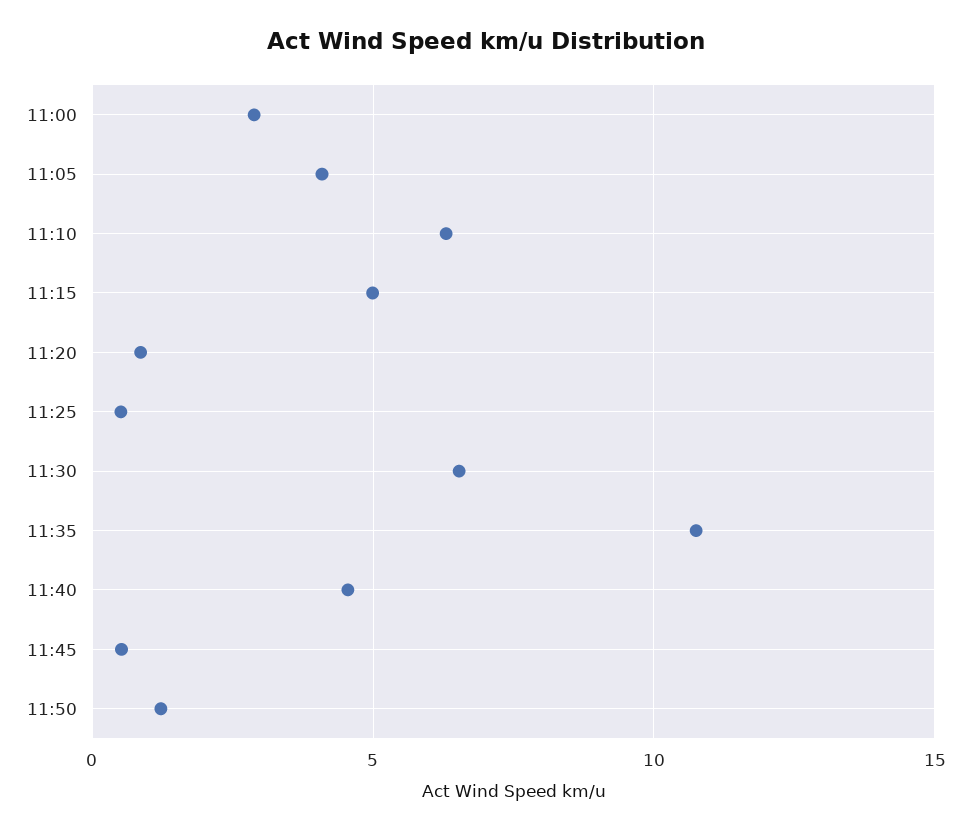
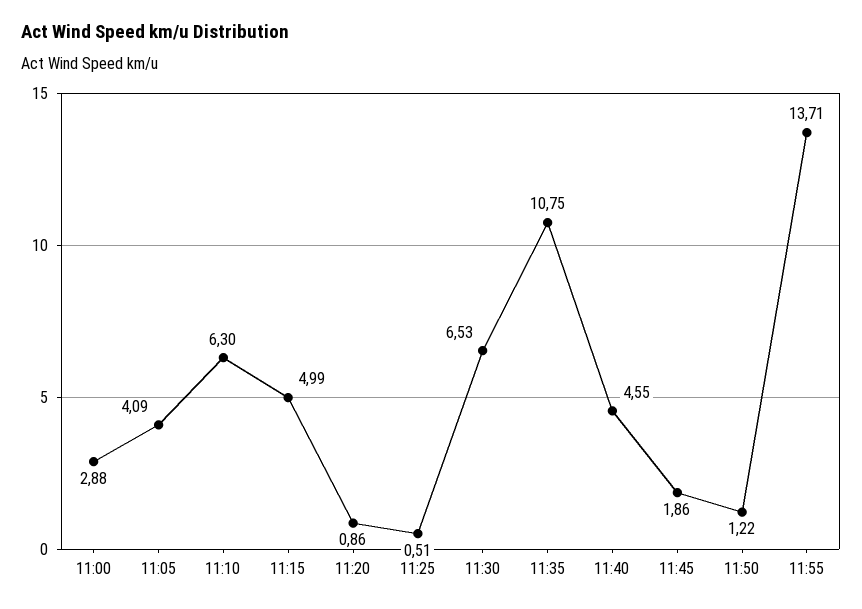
11:45: 0.5 -> 1.86
11:55: none -> 13.71

